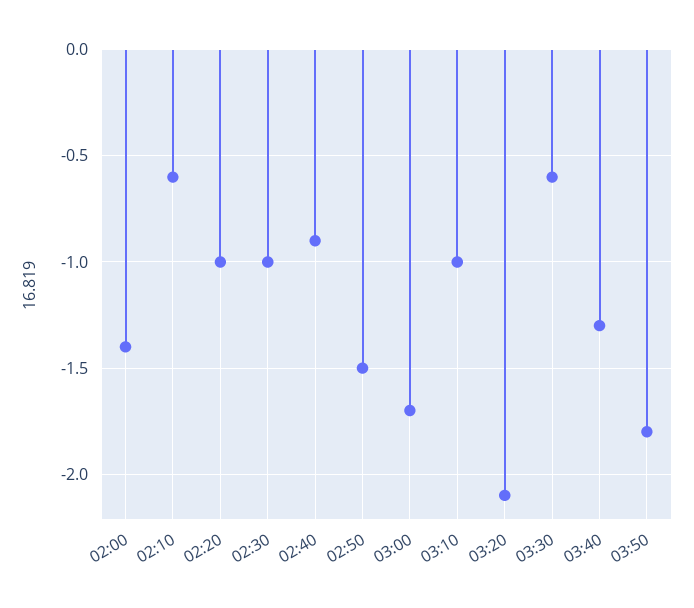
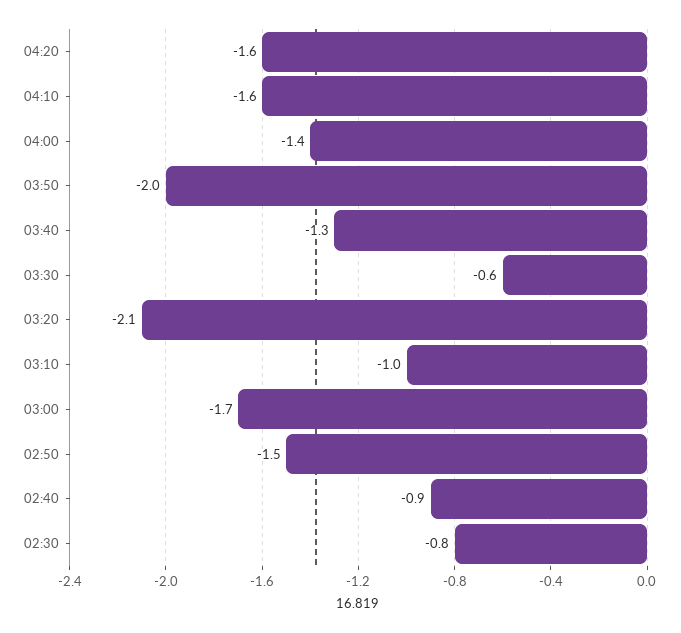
02:00: -1.4 -> none
02:10: -0.6 -> none
02:20: -1 -> none
02:30: -1 -> -0.8
03:50: -1.8 -> -2
04:20: none -> -1.6
04:10: none -> -1.6
04:00: none -> -1.4

